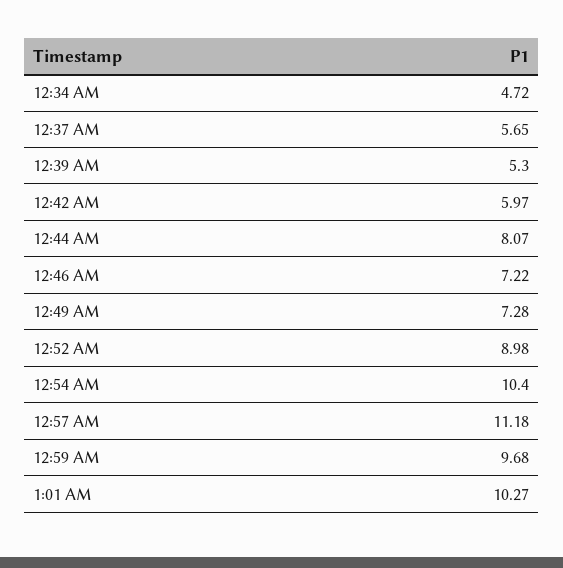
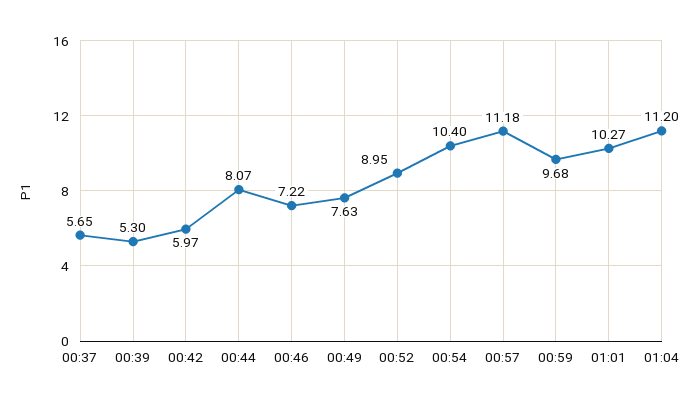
12:34 AM: 4.72 -> none
12:49 AM: 7.28 -> 7.63
12:52 AM: 8.98 -> 8.95
01:04: none -> 11.2

